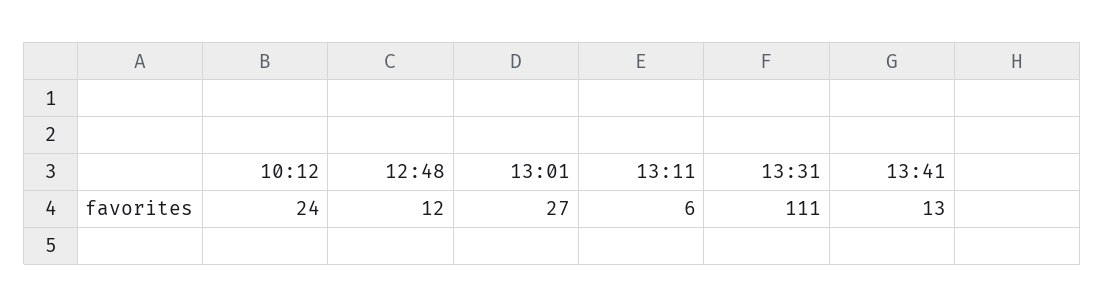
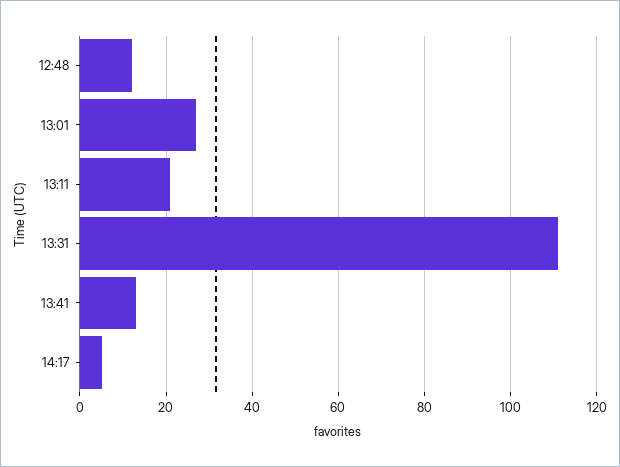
10:12: 24 -> none
13:11: 6 -> 20
14:17: none -> 5

